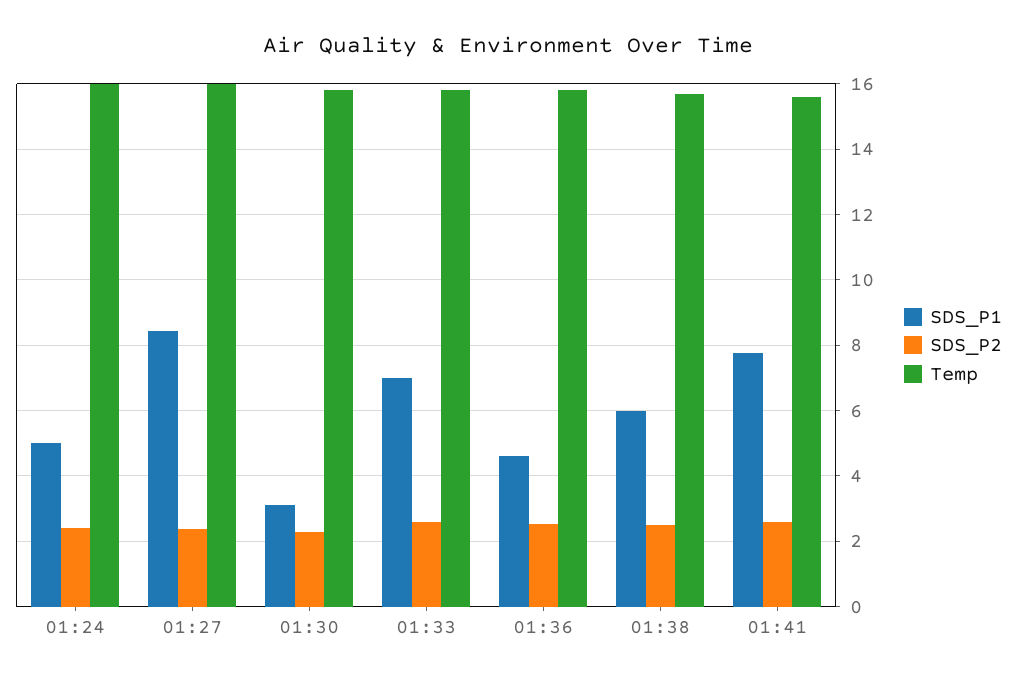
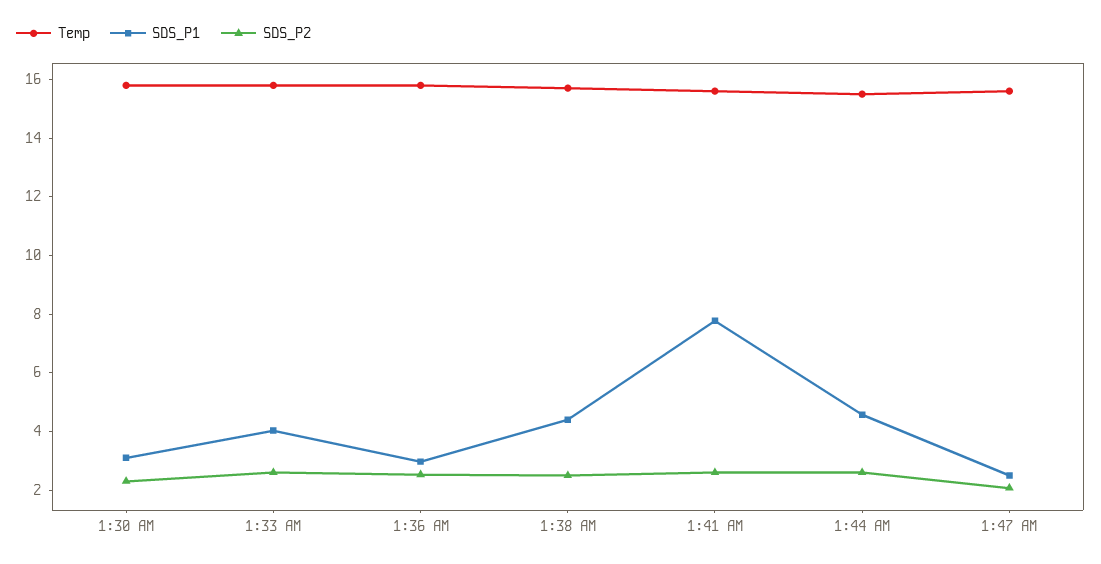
SDS_P1, 01:24: 5 -> none
SDS_P2, 01:24: 2.4 -> none
Temp, 01:24: 16 -> none
SDS_P1, 01:27: 8.4 -> none
SDS_P2, 01:27: 2.4 -> none
Temp, 01:27: 16 -> none
SDS_P1, 01:33: 7 -> 4
SDS_P1, 01:36: 4.6 -> 3
SDS_P1, 01:38: 6 -> 4.5
Temp, 1:44 AM: none -> 15.5
SDS_P1, 1:44 AM: none -> 4.5
SDS_P2, 1:44 AM: none -> 2.5
Temp, 1:47 AM: none -> 15.5
SDS_P1, 1:47 AM: none -> 2.5
SDS_P2, 1:47 AM: none -> 2

